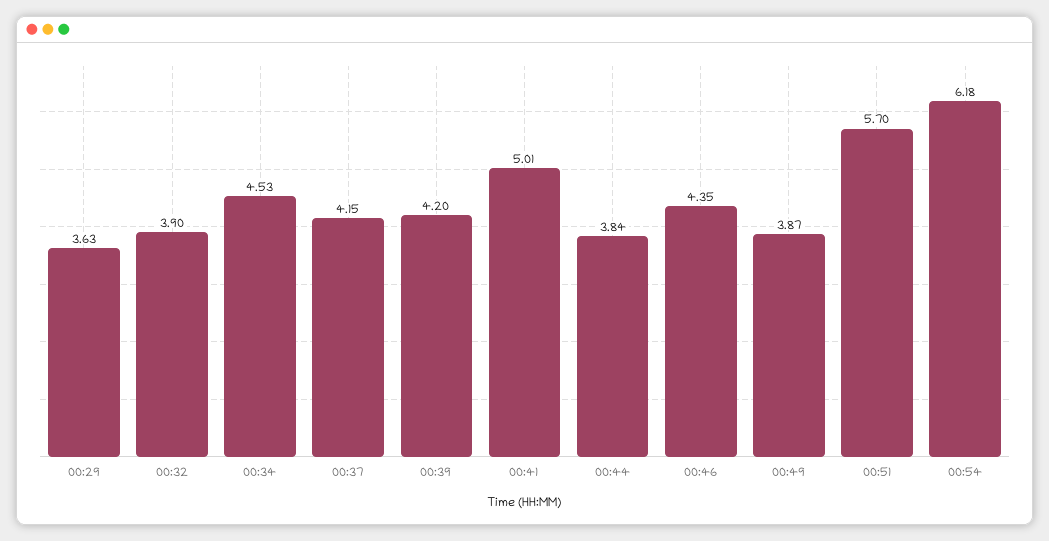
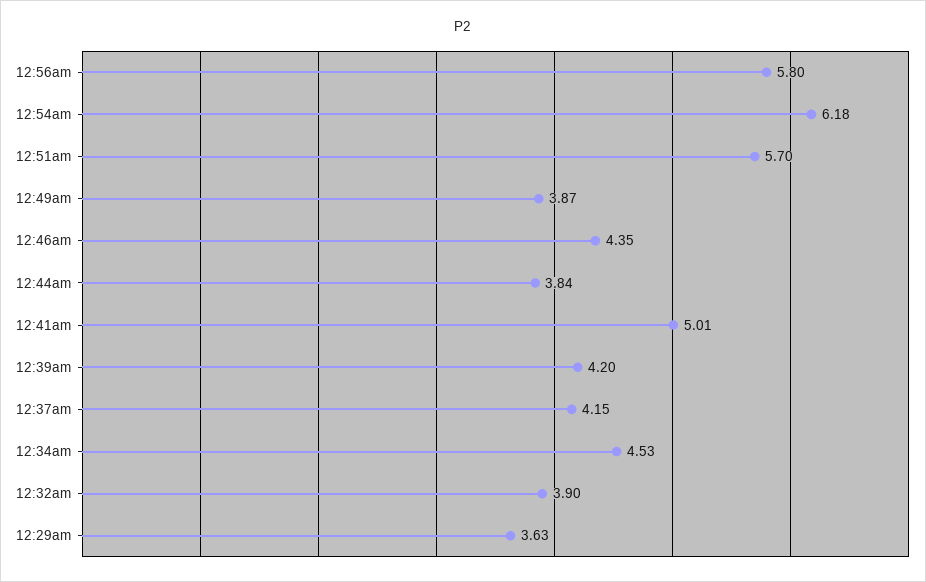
12:56am: none -> 5.8

